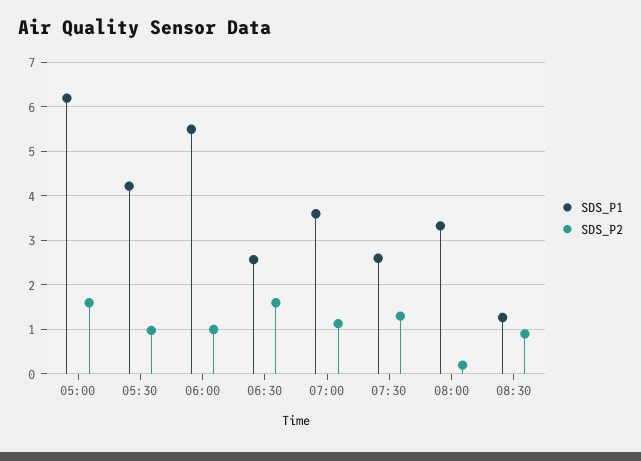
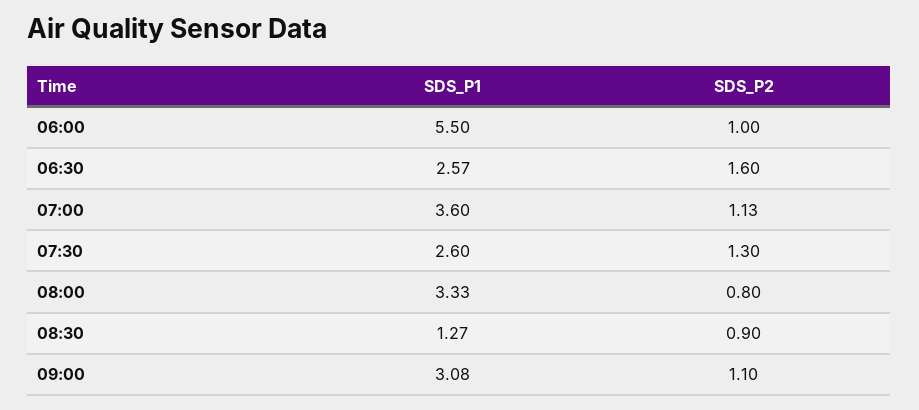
SDS_P1, 05:00: 6.2 -> none
SDS_P2, 05:00: 1.6 -> none
SDS_P1, 05:30: 4.2 -> none
SDS_P2, 05:30: 1 -> none
SDS_P2, 08:00: 0.2 -> 0.8
SDS_P1, 09:00: none -> 3.08
SDS_P2, 09:00: none -> 1.1

